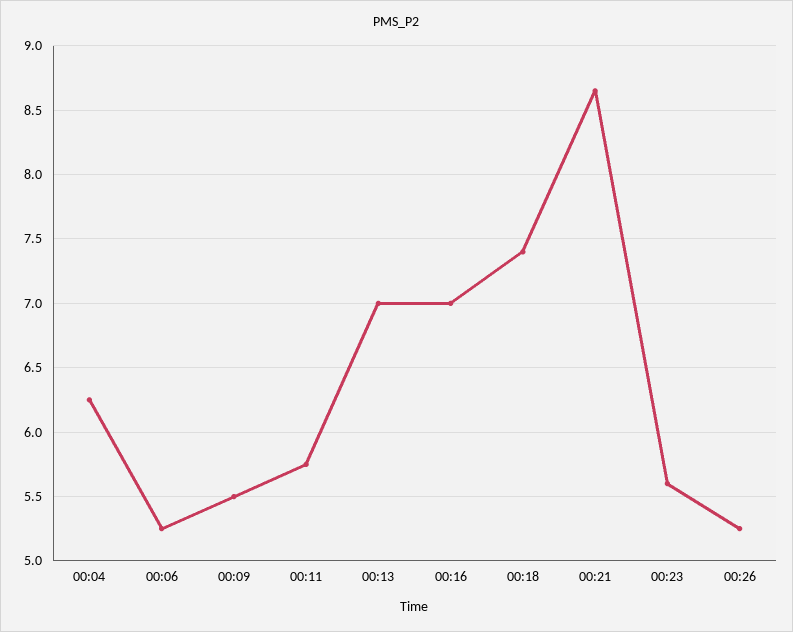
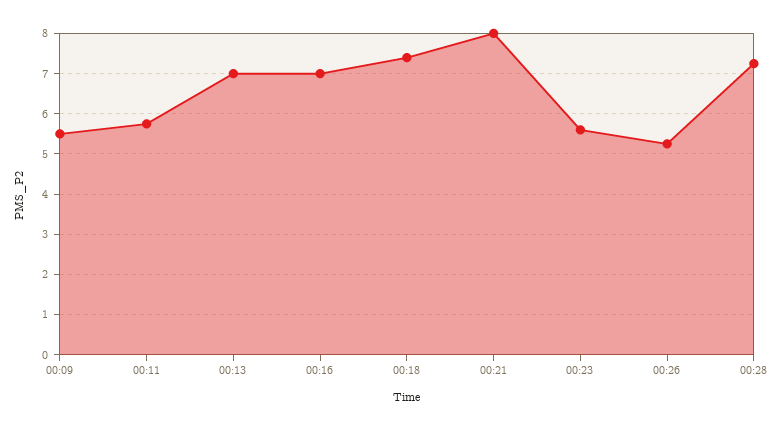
00:04: 6.25 -> none
00:06: 5.25 -> none
00:21: 8.65 -> 8
00:28: none -> 7.2

